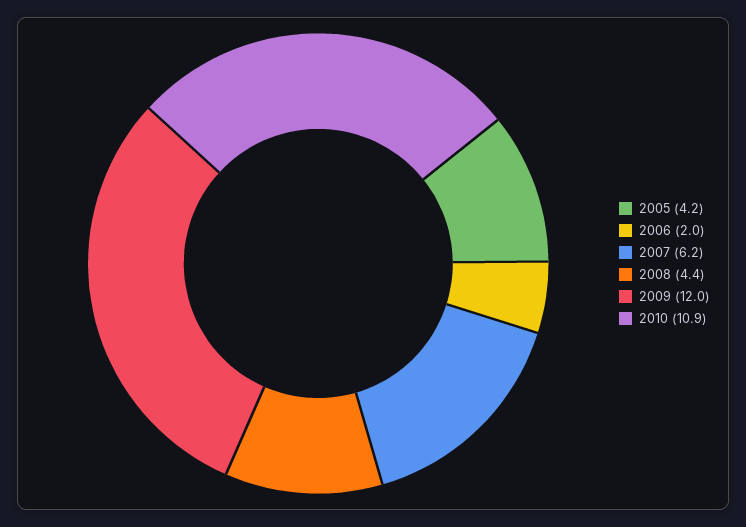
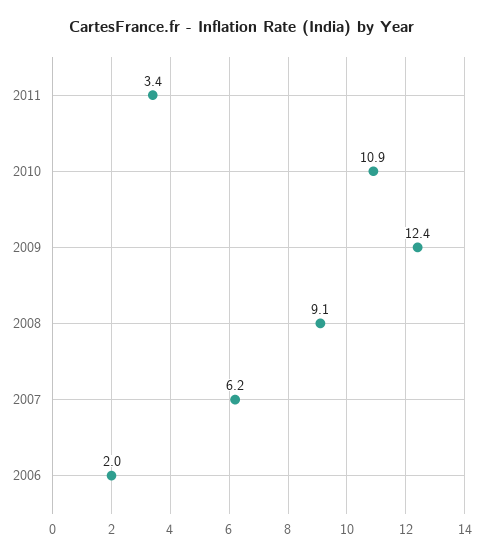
2005: 4.2 -> none
2008: 4.4 -> 9.1
2009: 12 -> 12.4
2011: none -> 3.4

